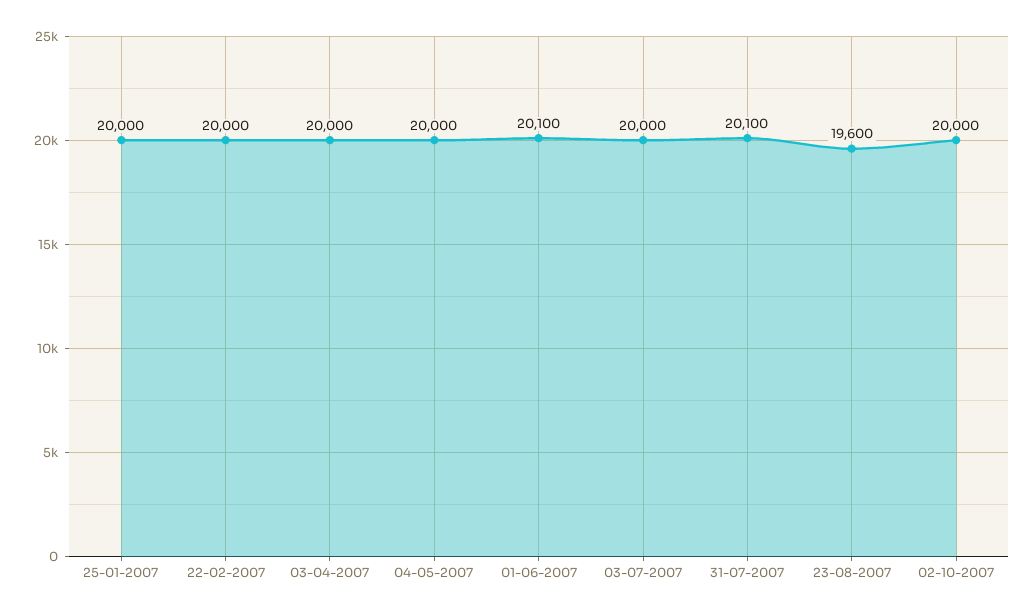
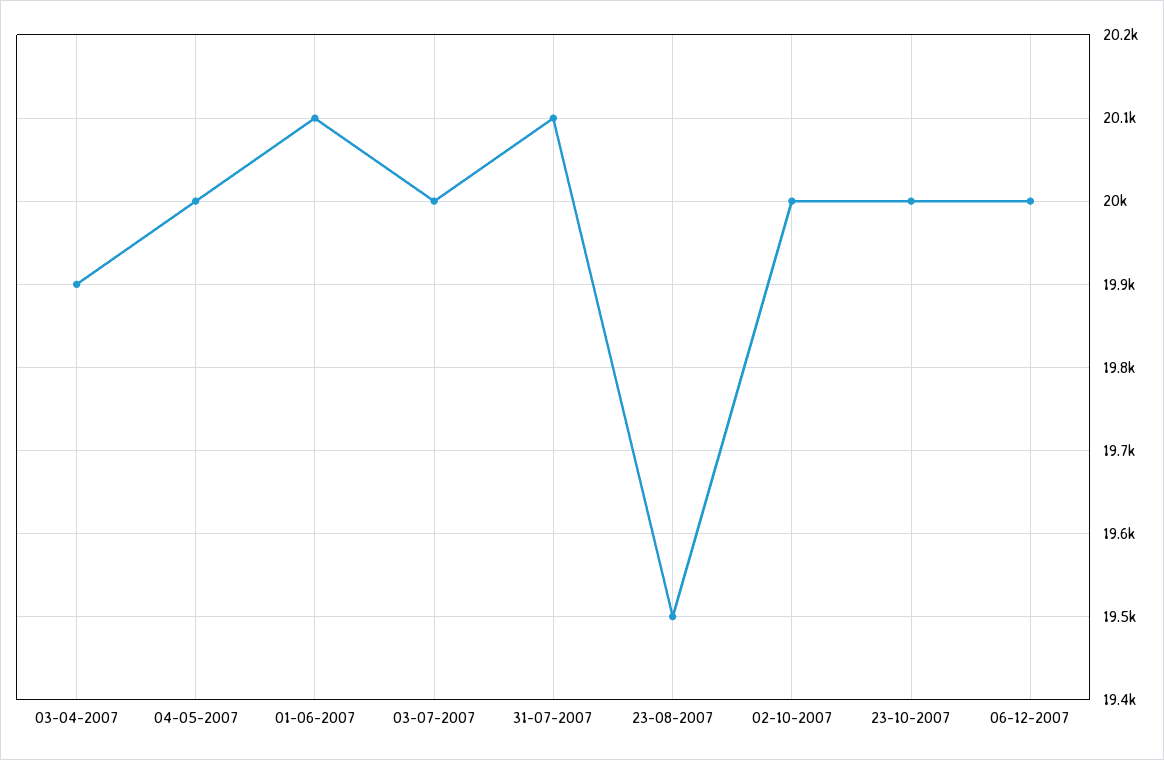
25-01-2007: 20000 -> none
22-02-2007: 20000 -> none
03-04-2007: 20000 -> 19900
23-08-2007: 19600 -> 19500
23-10-2007: none -> 20000
06-12-2007: none -> 20000

